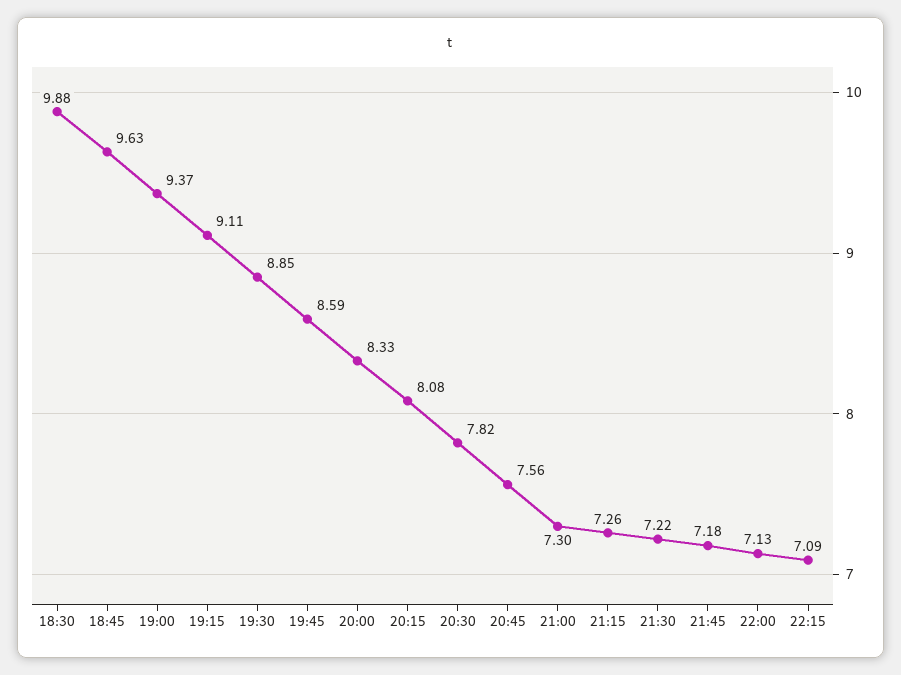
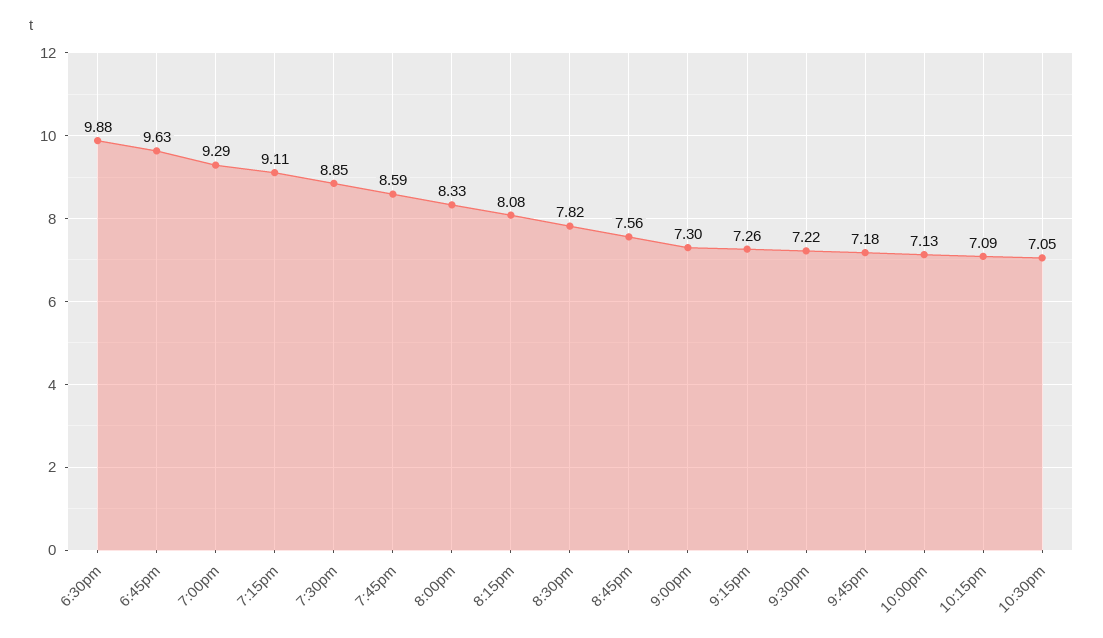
19:00: 9.37 -> 9.29
10:30pm: none -> 7.05

